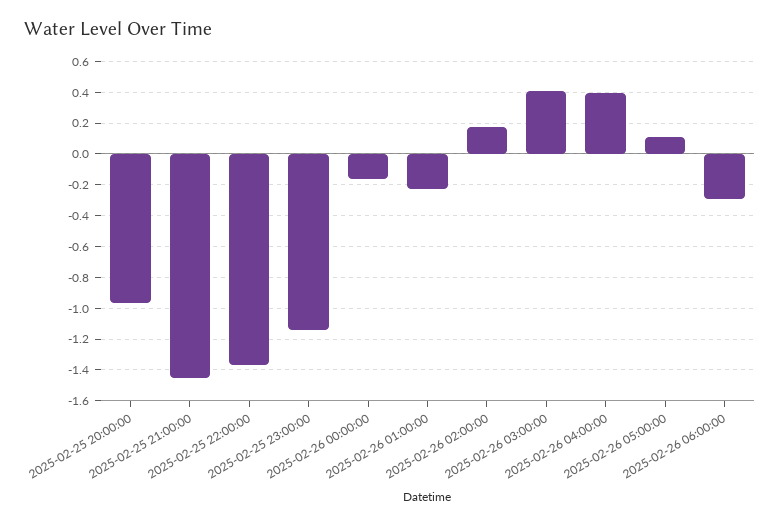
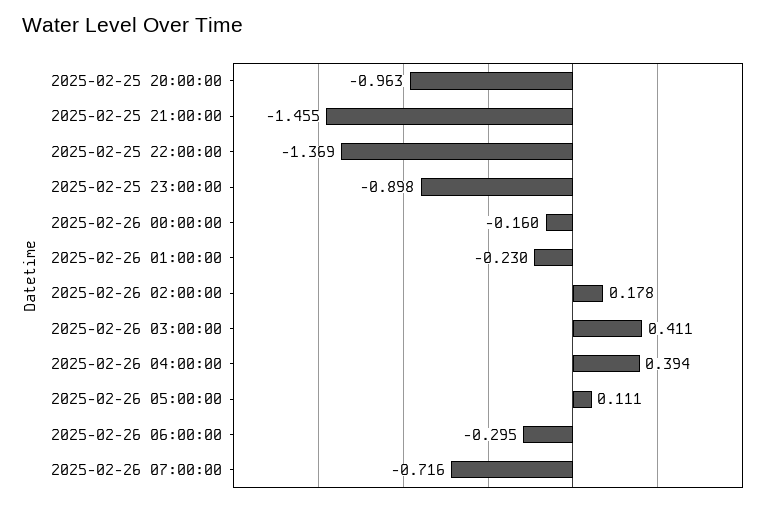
2025-02-25 23:00:00: -1.15 -> -0.898
2025-02-26 07:00:00: none -> -0.716

